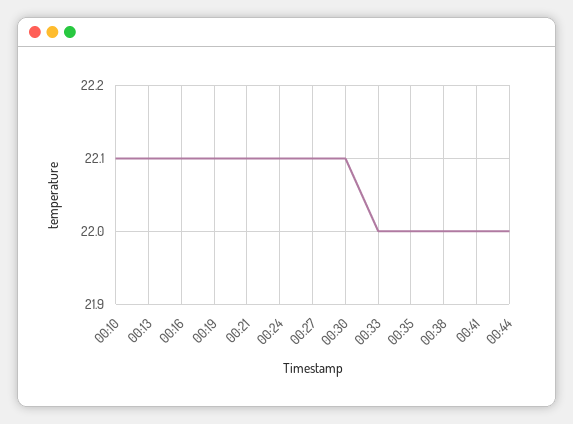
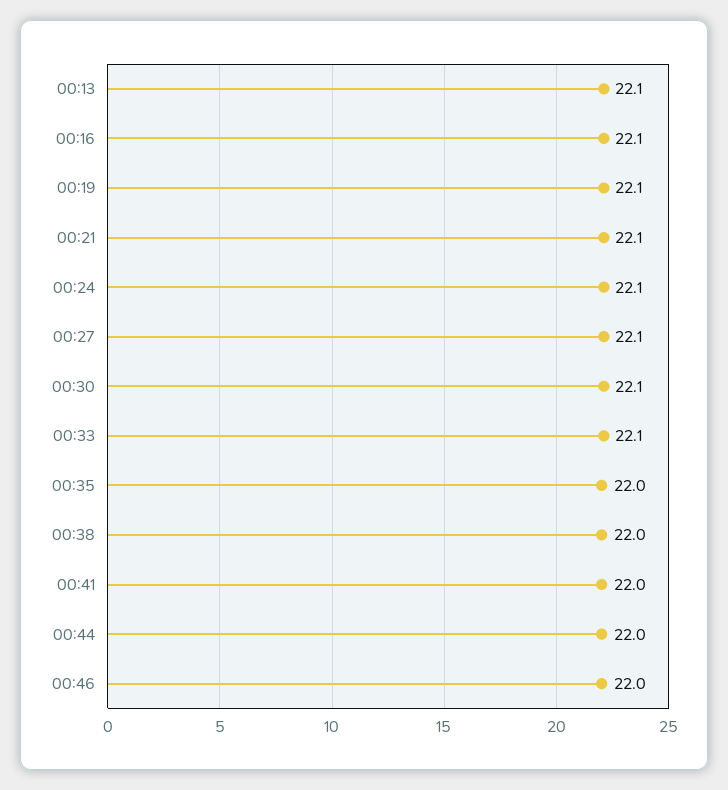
00:10: 22.1 -> none
00:33: 22 -> 22.1
00:46: none -> 22

